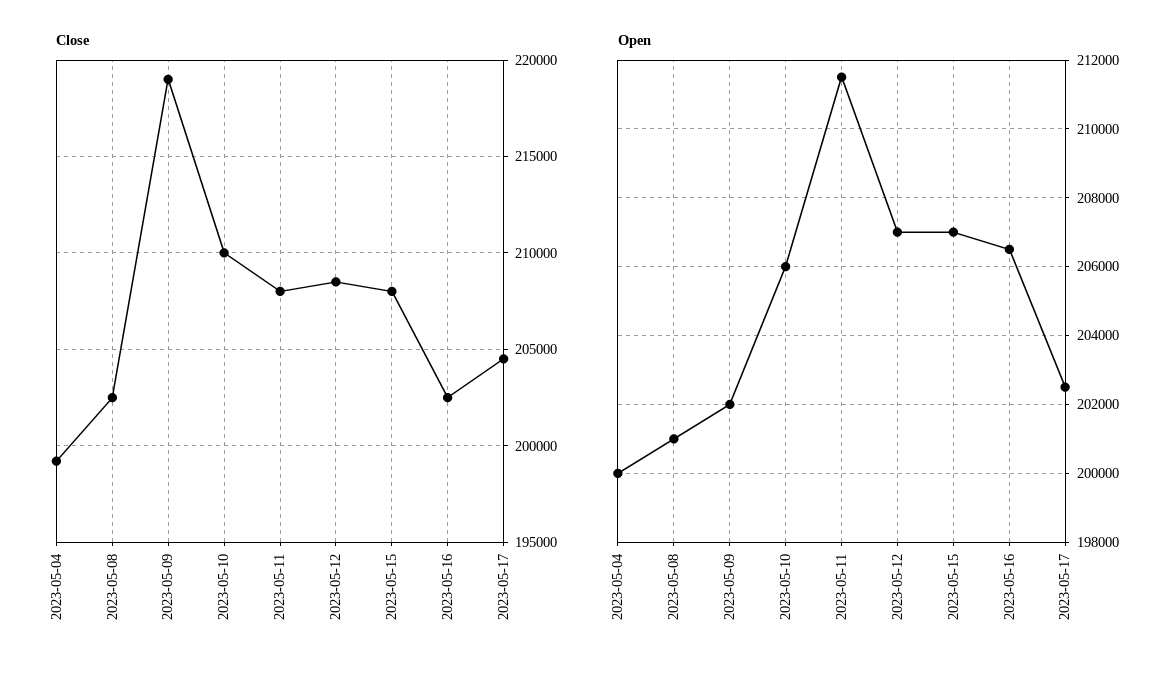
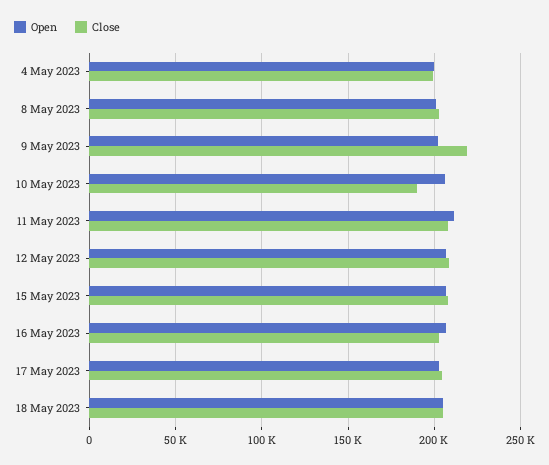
Close, 2023-05-10: 210000 -> 190000
Open, 18 May 2023: none -> 205000
Close, 18 May 2023: none -> 205000

